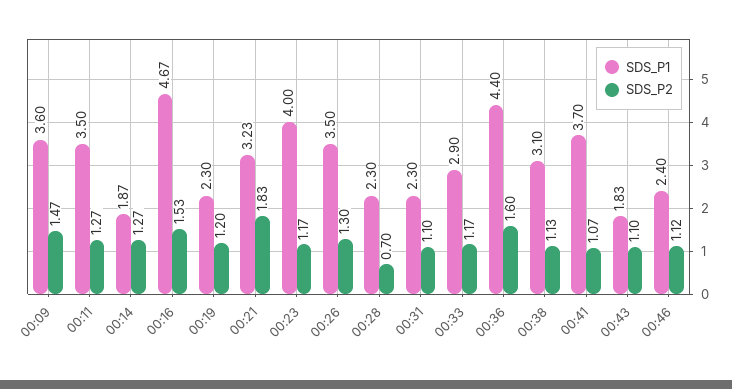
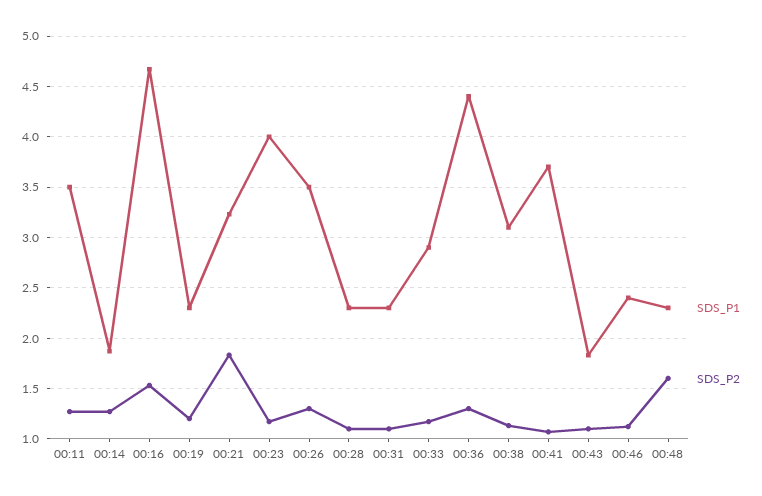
SDS_P1, 00:09: 3.6 -> none
SDS_P2, 00:09: 1.47 -> none
SDS_P2, 00:28: 0.7 -> 1.1
SDS_P2, 00:36: 1.6 -> 1.3
SDS_P1, 00:48: none -> 2.3
SDS_P2, 00:48: none -> 1.6

